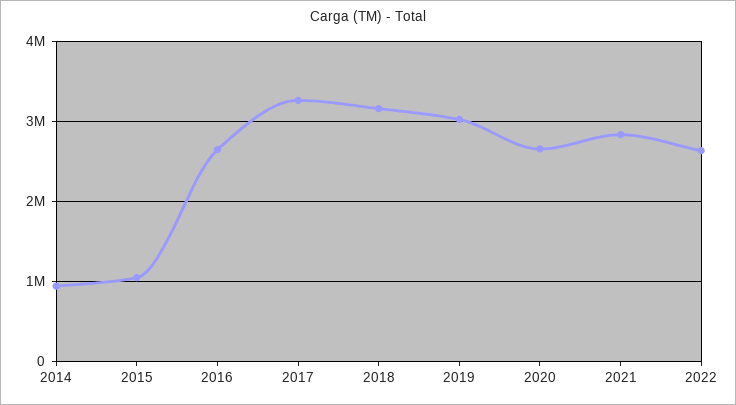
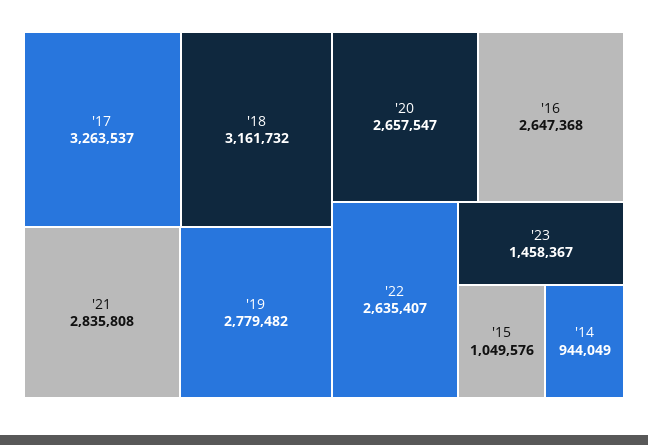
2019: 3000000 -> 2779482
'23: none -> 1458367

